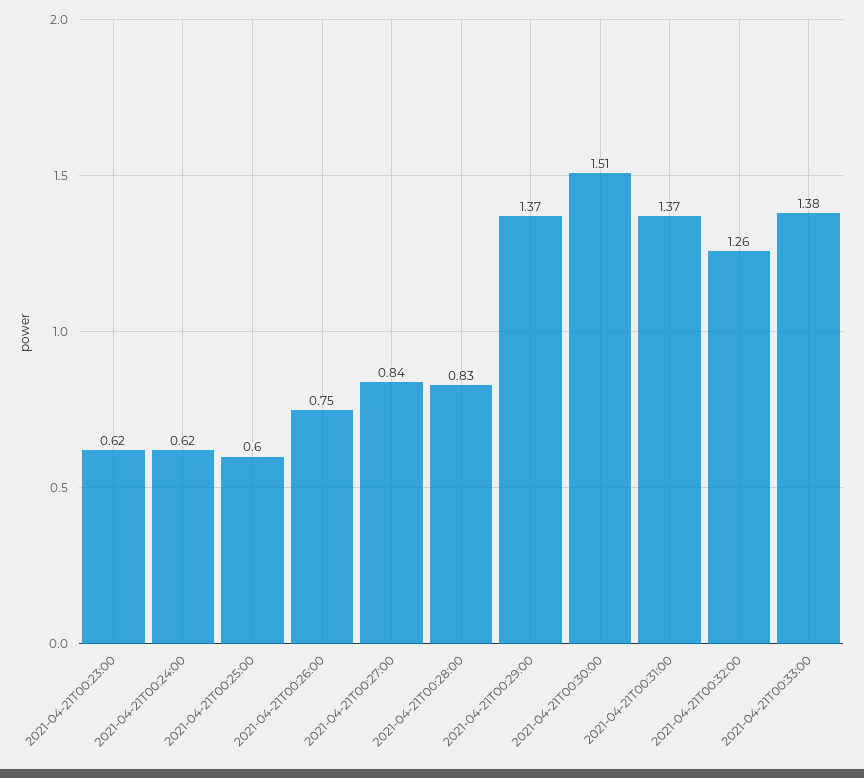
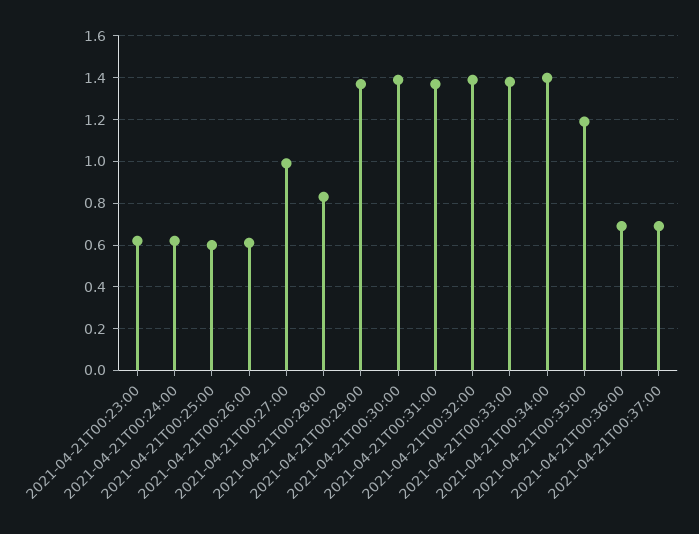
2021-04-21T00:26:00: 0.75 -> 0.6
2021-04-21T00:27:00: 0.84 -> 1
2021-04-21T00:30:00: 1.51 -> 1.4
2021-04-21T00:32:00: 1.26 -> 1.4
2021-04-21T00:34:00: none -> 1.4
2021-04-21T00:35:00: none -> 1.2
2021-04-21T00:36:00: none -> 0.7
2021-04-21T00:37:00: none -> 0.7

